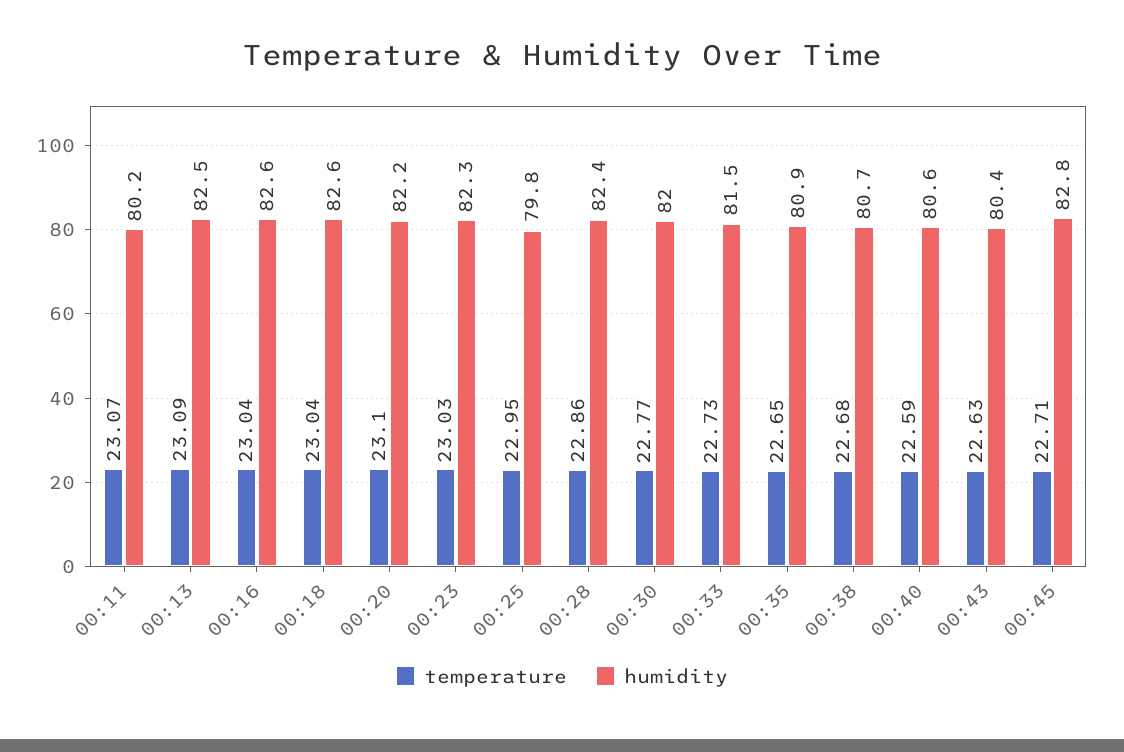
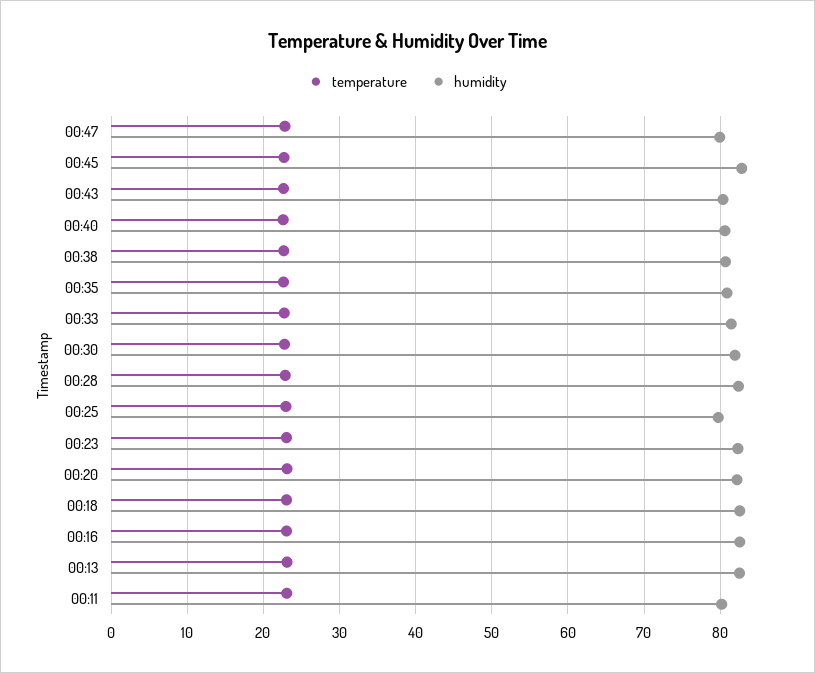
temperature, 00:47: none -> 23
humidity, 00:47: none -> 80

